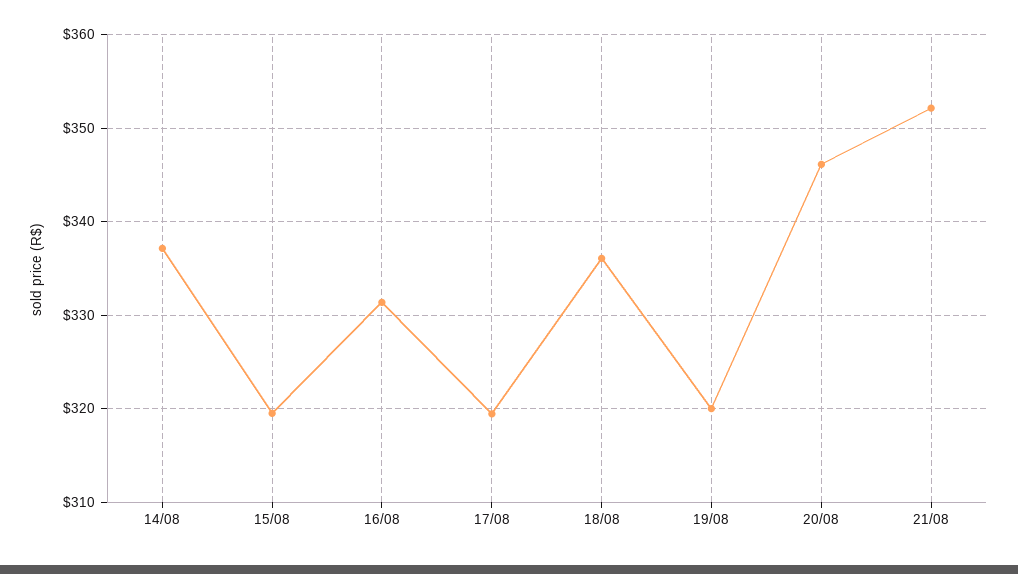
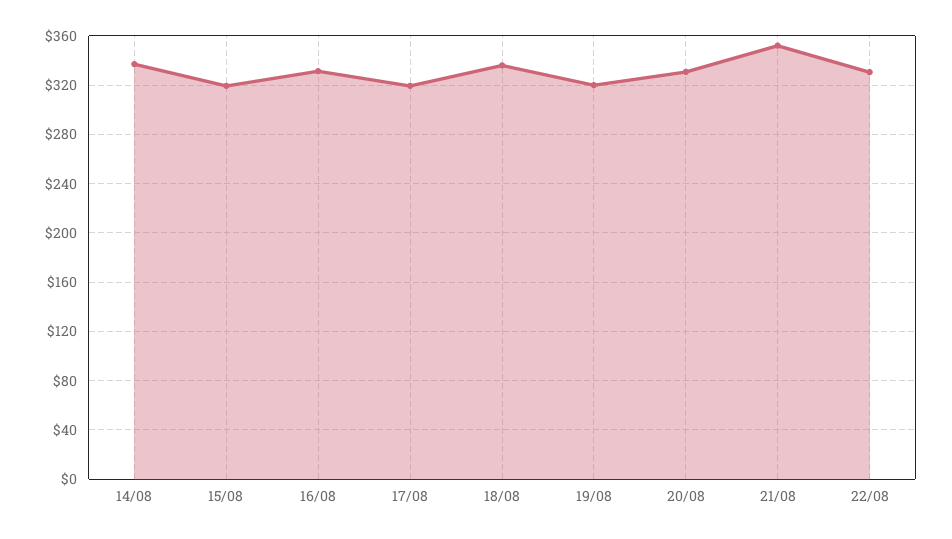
20/08: 346 -> 330
22/08: none -> 330

